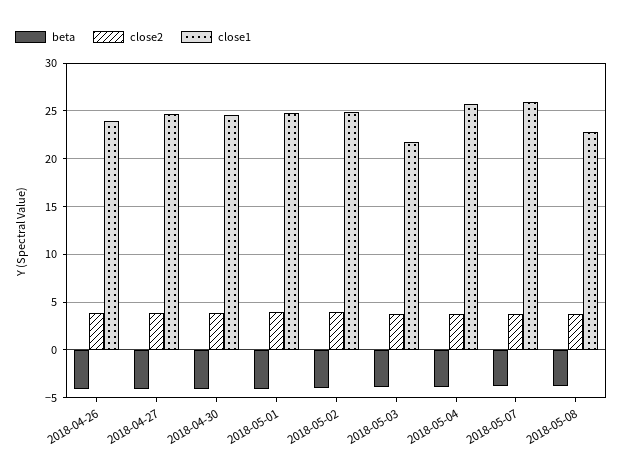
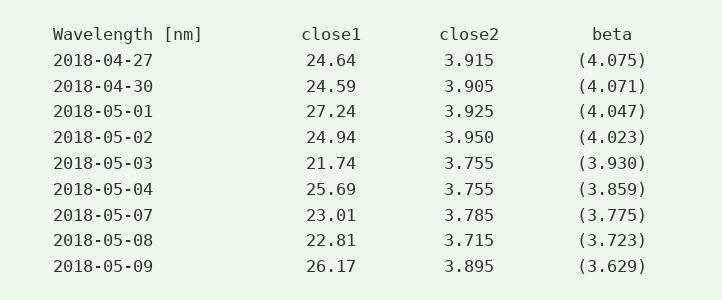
beta, 2018-04-26: -4 -> none
close2, 2018-04-26: 4 -> none
close1, 2018-04-26: 24 -> none
close1, 2018-05-01: 25 -> 27.24
close1, 2018-05-07: 26 -> 23.01
close1, 2018-05-09: none -> 26.17
close2, 2018-05-09: none -> 3.895
beta, 2018-05-09: none -> -3.629

